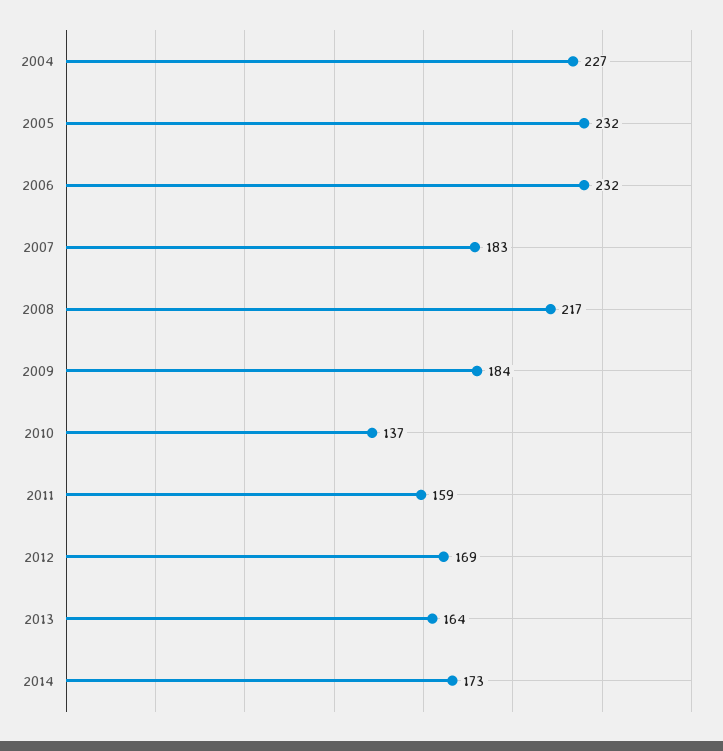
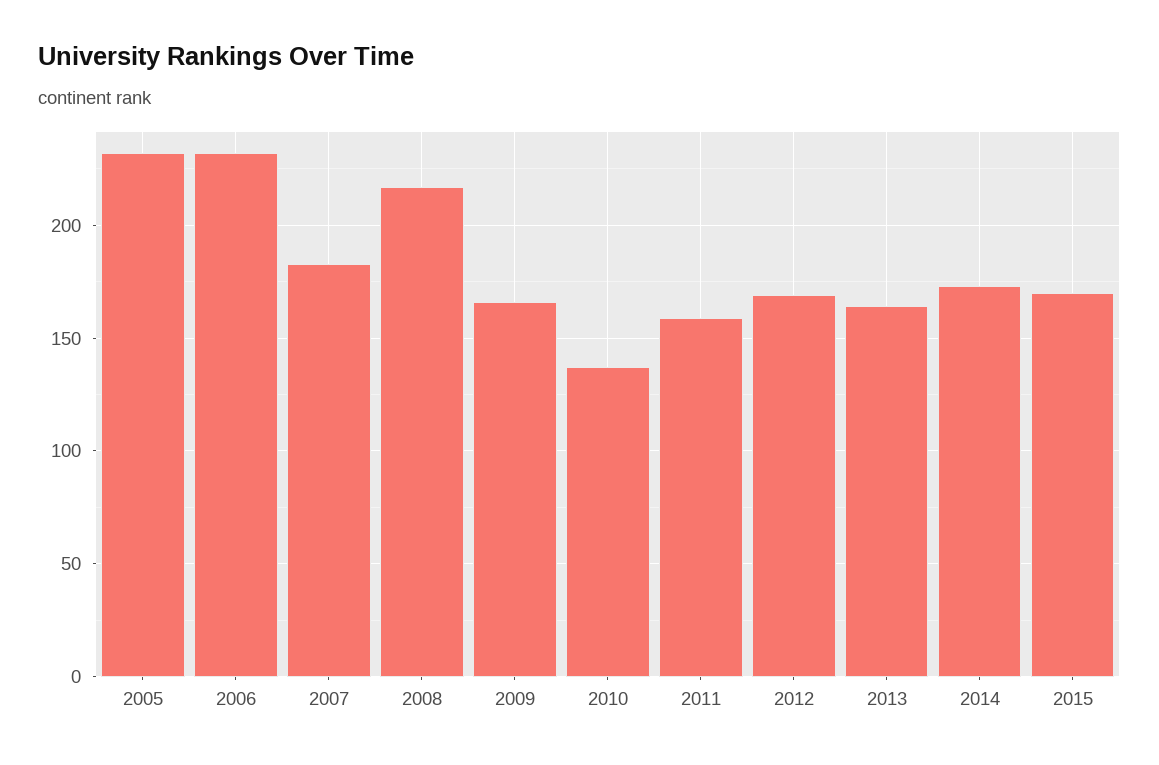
2004: 227 -> none
2009: 184 -> 165
2015: none -> 170

